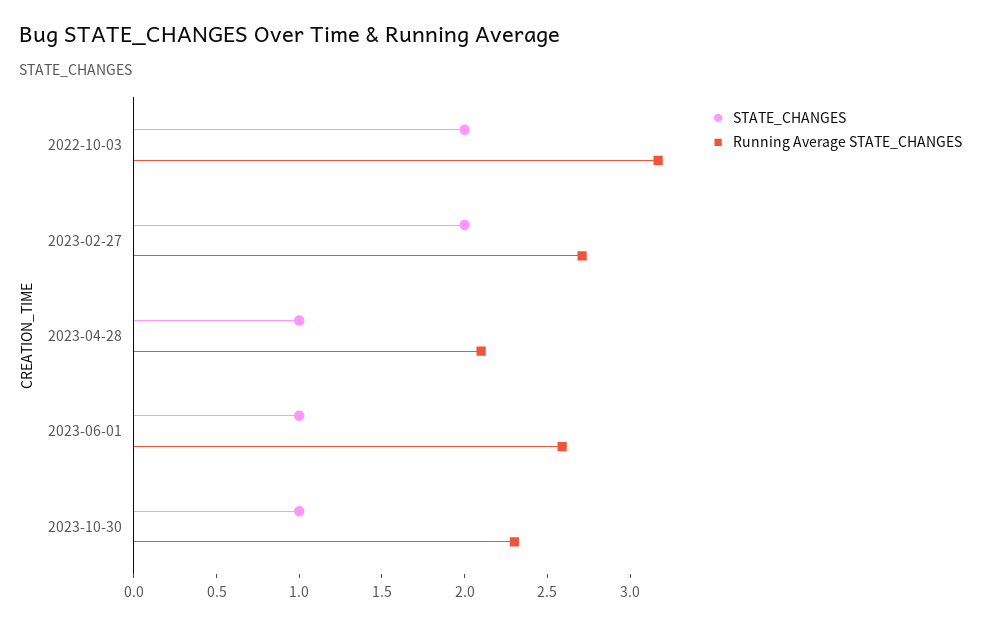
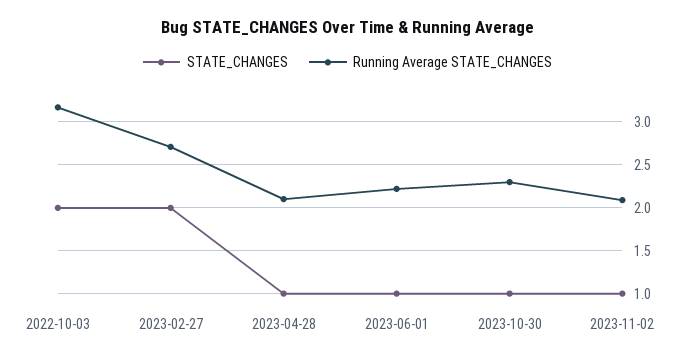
Running Average STATE_CHANGES, 2023-06-01: 2.6 -> 2.2
STATE_CHANGES, 2023-11-02: none -> 1
Running Average STATE_CHANGES, 2023-11-02: none -> 2.1

